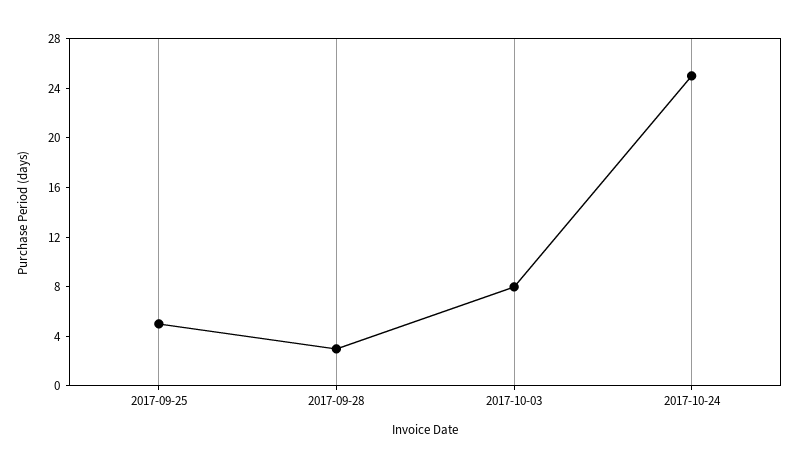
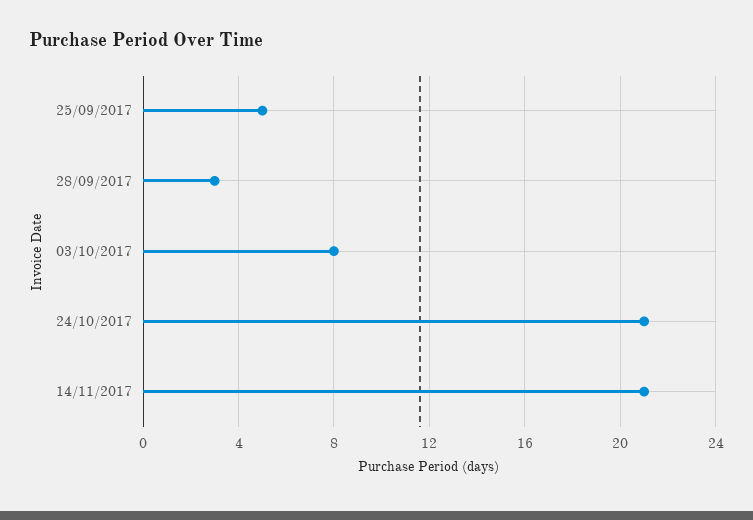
2017-10-24: 25 -> 21
14/11/2017: none -> 21

